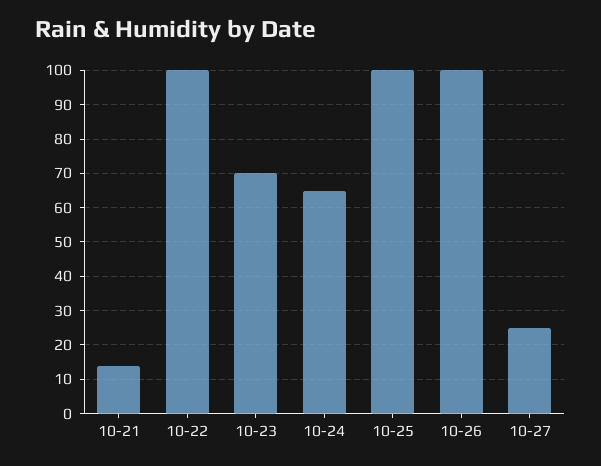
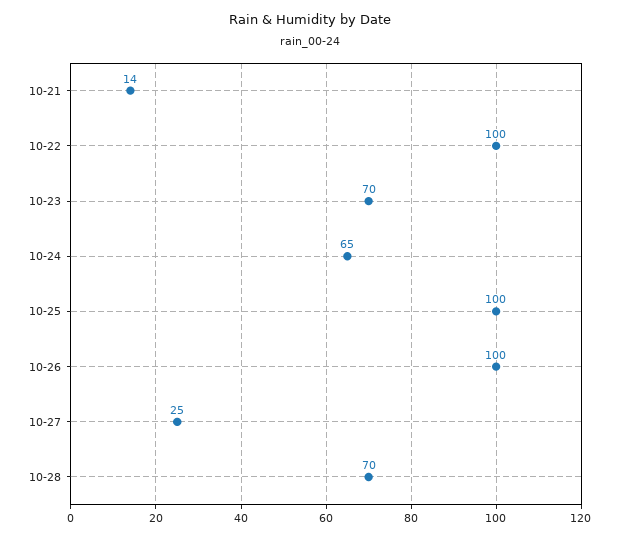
10-28: none -> 70

